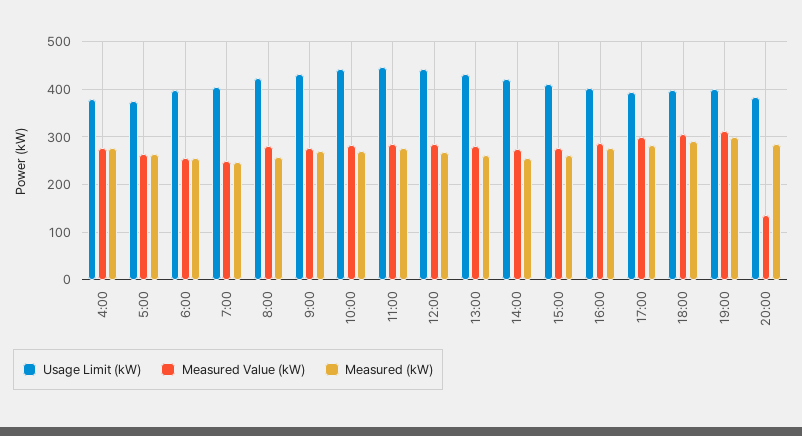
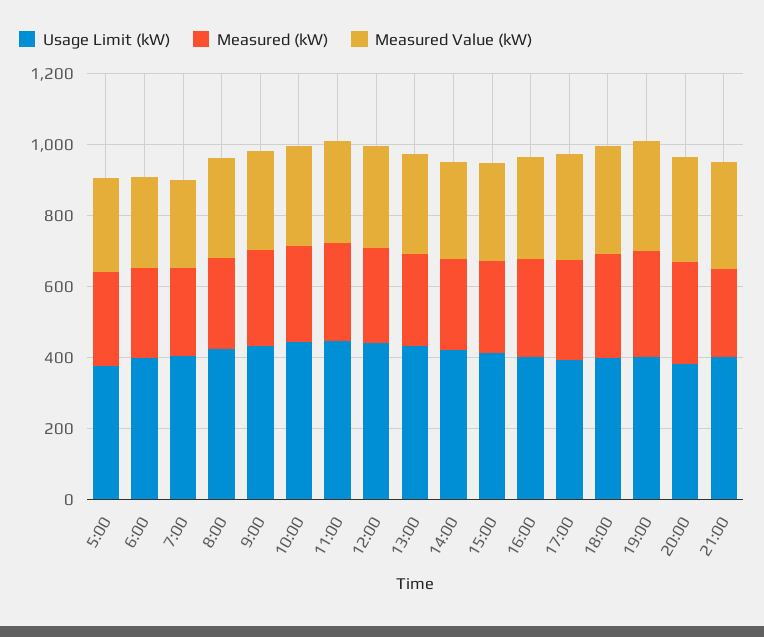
Usage Limit (kW), 4:00: 380 -> none
Measured Value (kW), 4:00: 280 -> none
Measured (kW), 4:00: 280 -> none
Measured Value (kW), 20:00: 140 -> 300
Usage Limit (kW), 21:00: none -> 400
Measured (kW), 21:00: none -> 250
Measured Value (kW), 21:00: none -> 300

